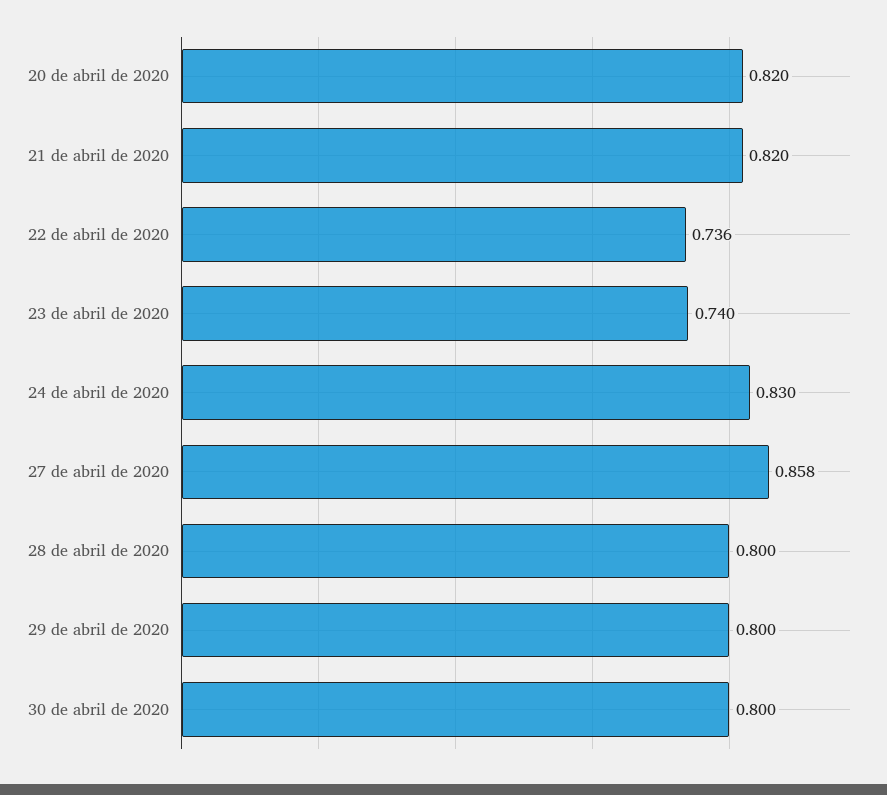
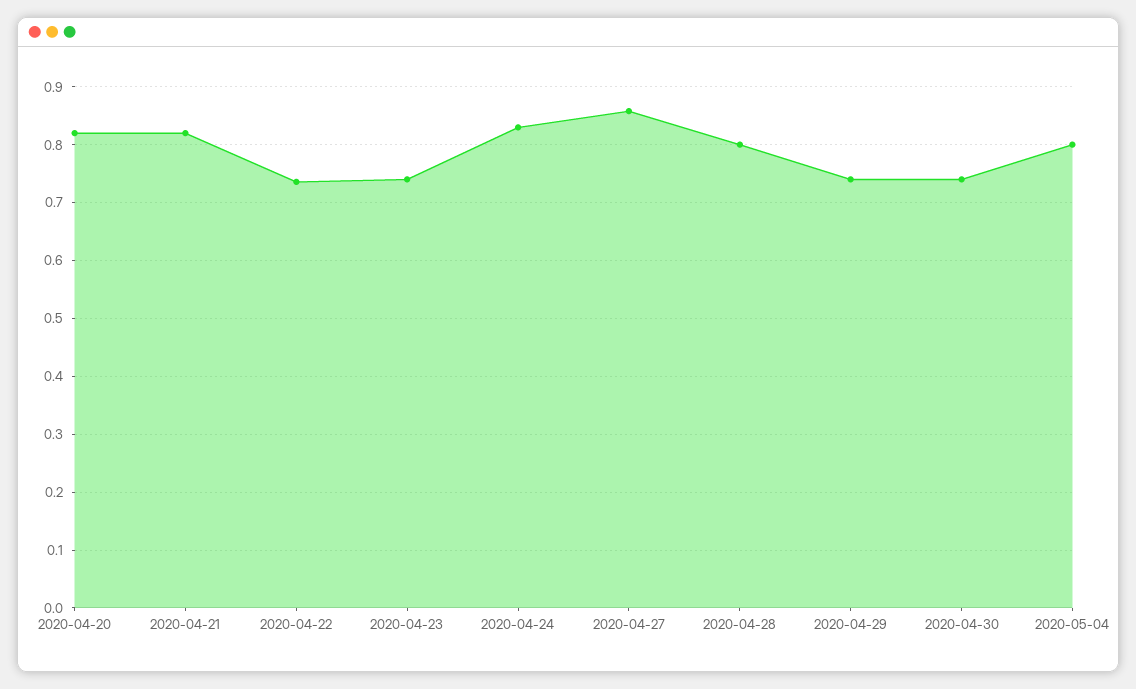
29 de abril de 2020: 0.8 -> 0.74
30 de abril de 2020: 0.8 -> 0.74
2020-05-04: none -> 0.8

